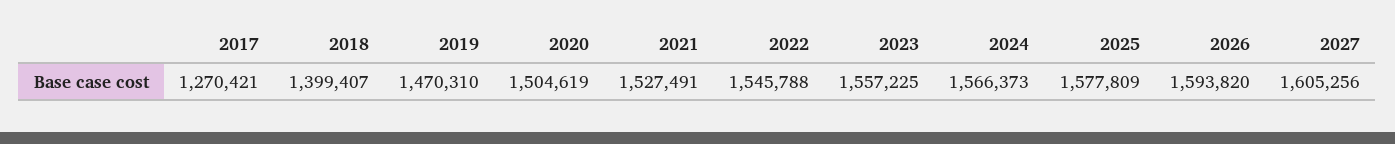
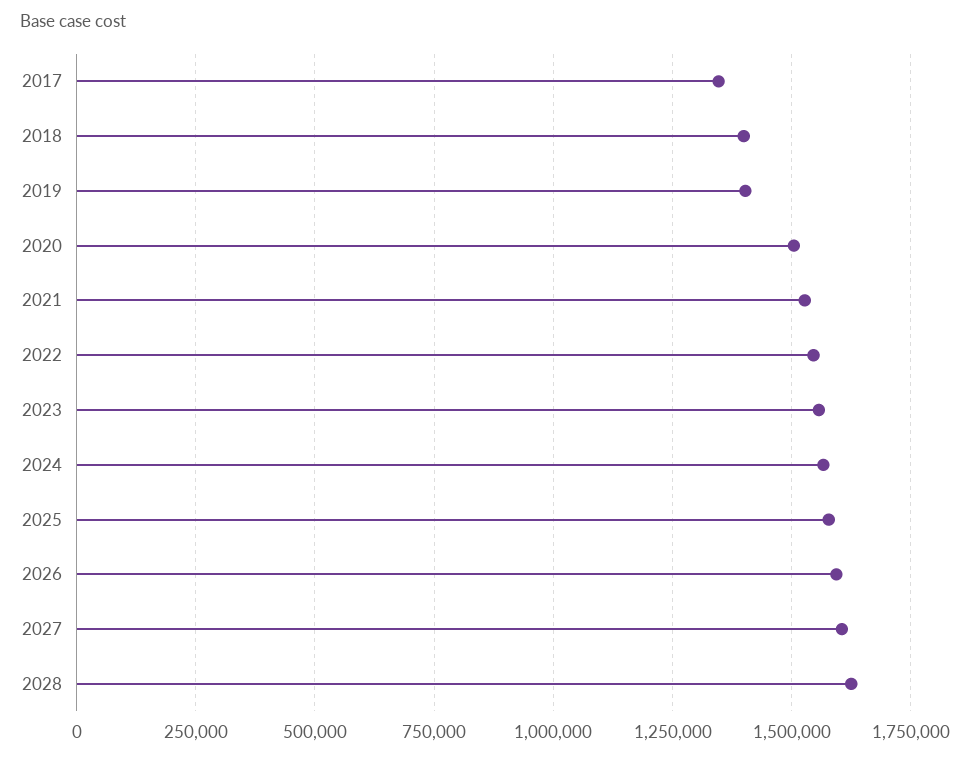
2017: 1270421 -> 1350000
2019: 1470310 -> 1400000
2028: none -> 1625000

